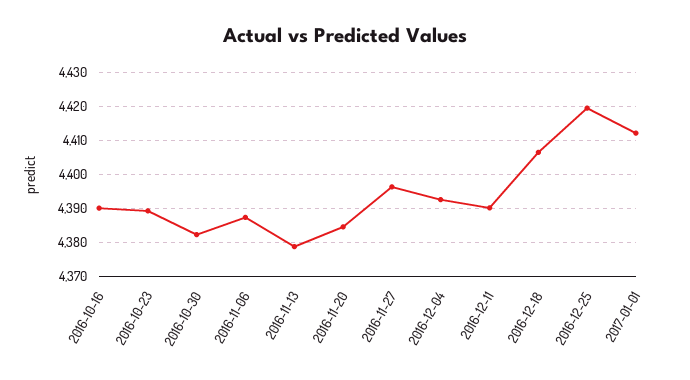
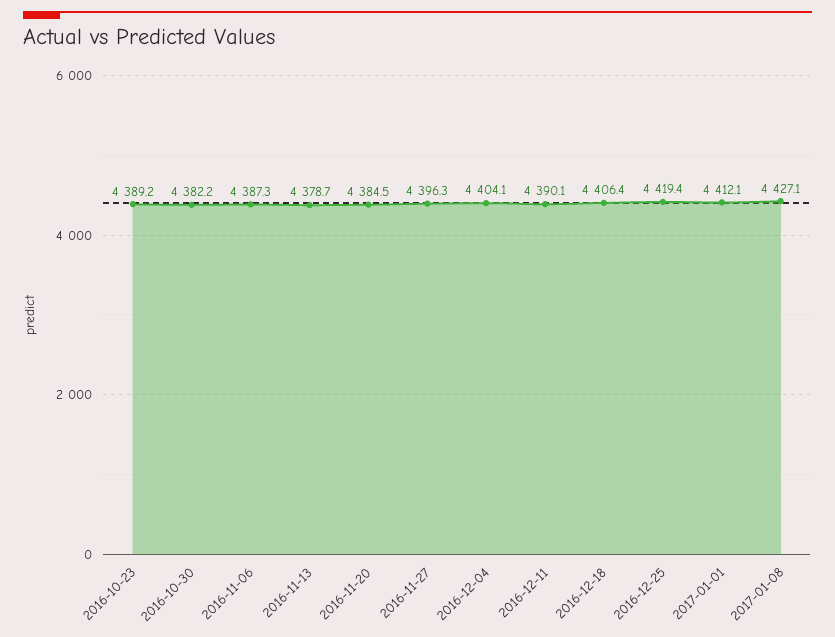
2016-10-16: 4390 -> none
2016-12-04: 4392 -> 4404.1
2017-01-08: none -> 4427.1

